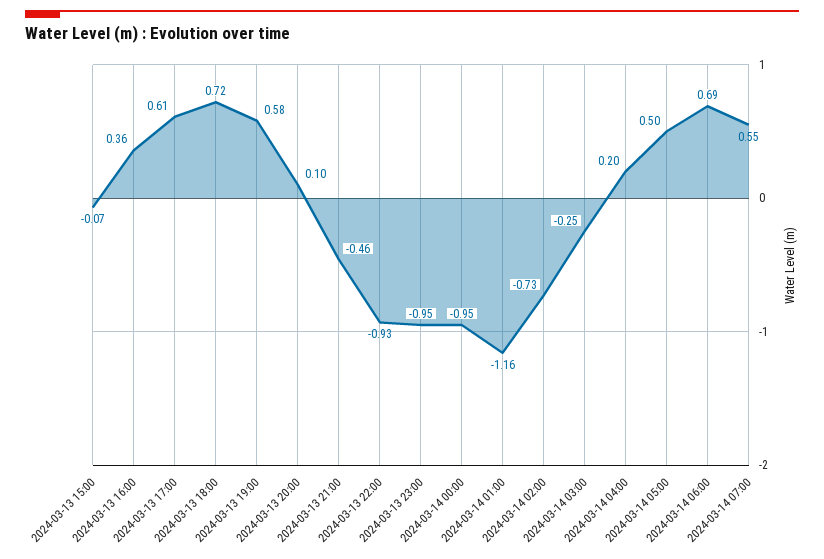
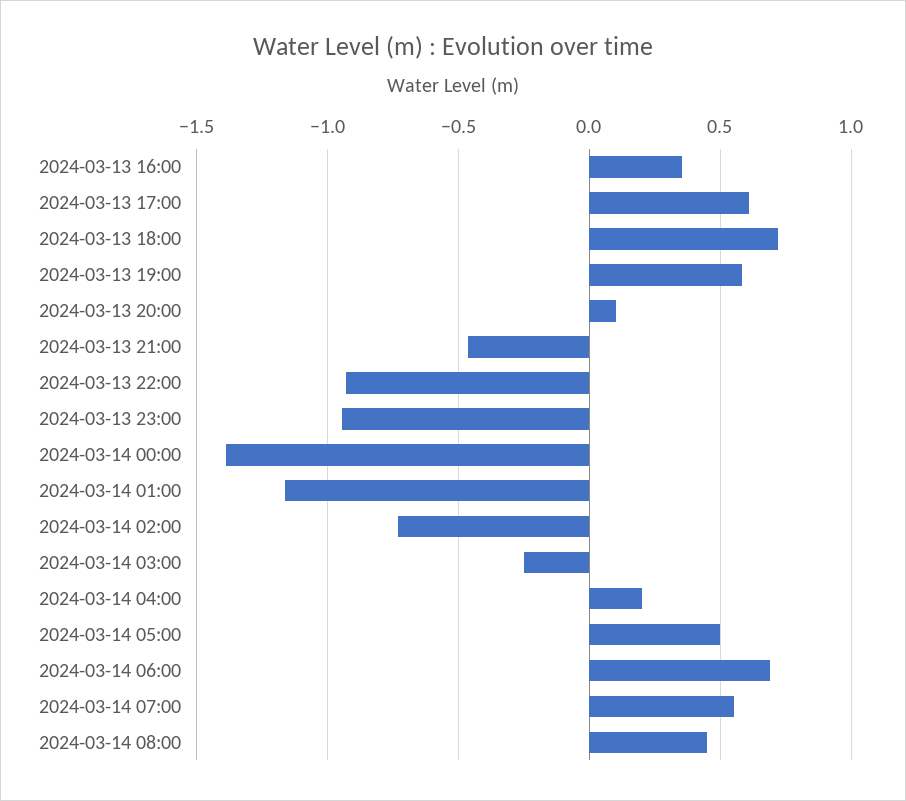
2024-03-13 15:00: -0.07 -> none
2024-03-14 00:00: -0.95 -> -1.4
2024-03-14 08:00: none -> 0.45

